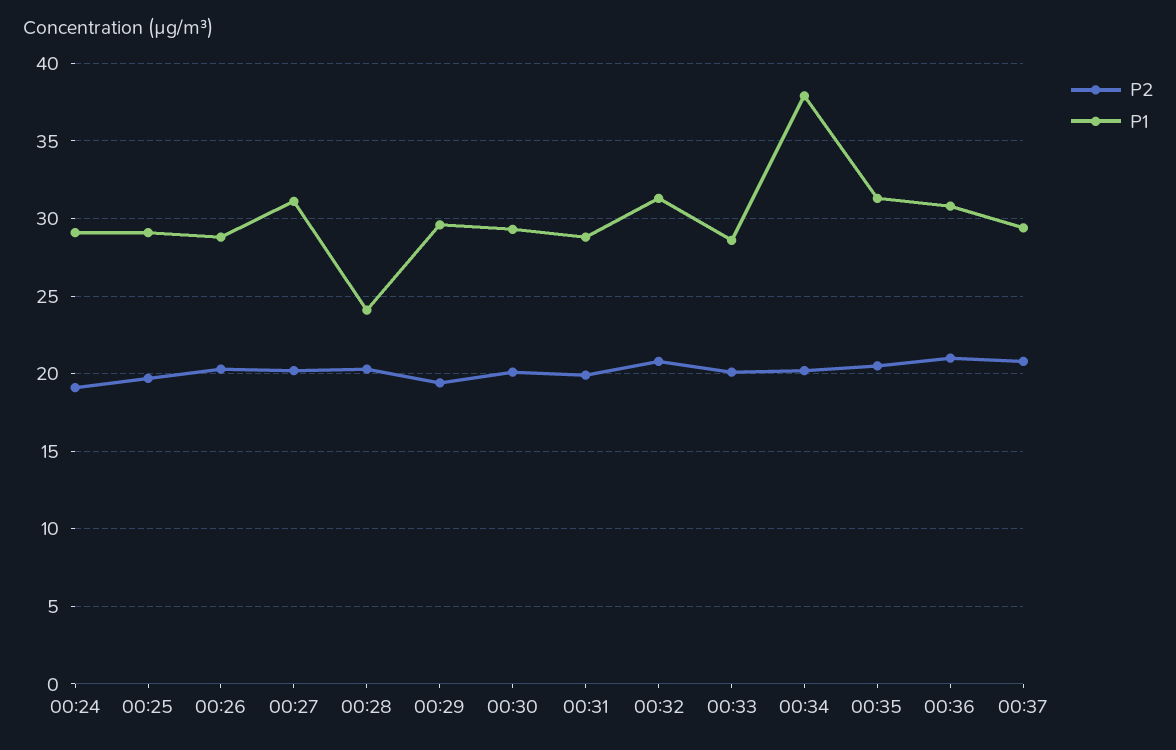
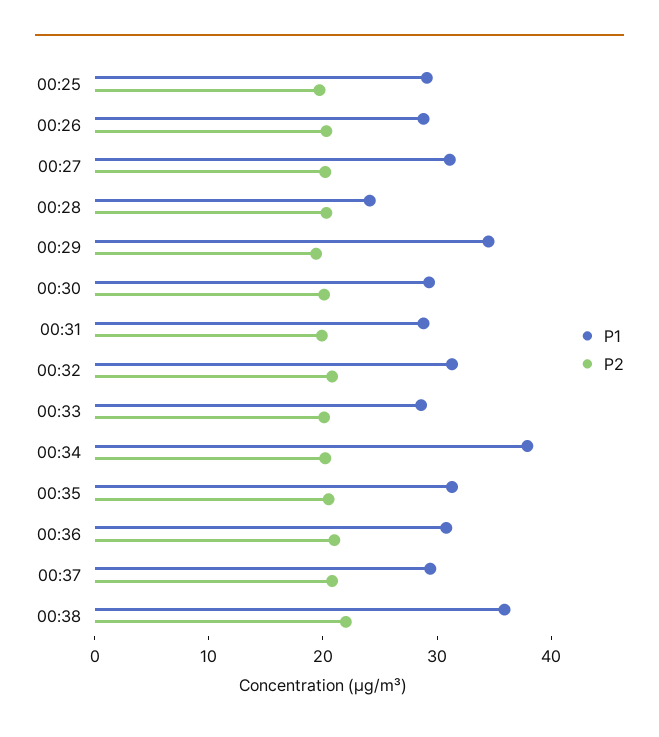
P2, 00:24: 19 -> none
P1, 00:24: 29 -> none
P1, 00:29: 29.5 -> 34
P1, 00:38: none -> 36
P2, 00:38: none -> 22

